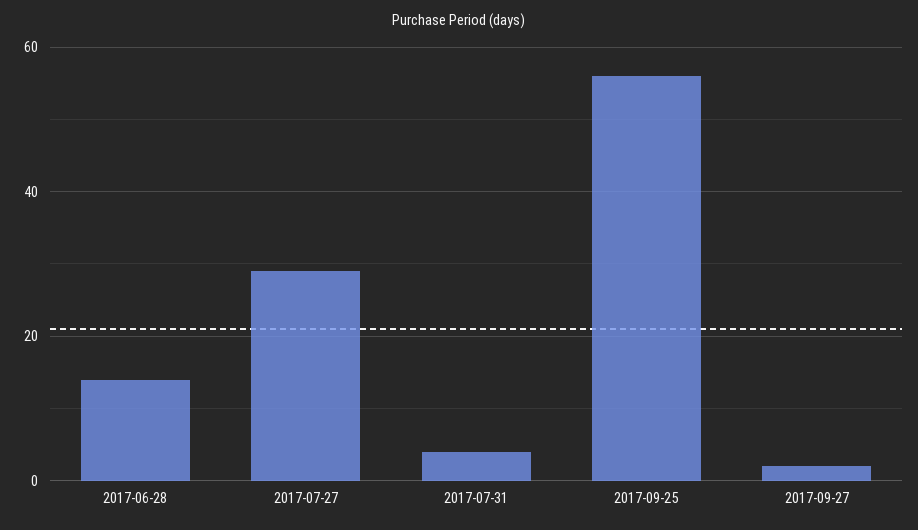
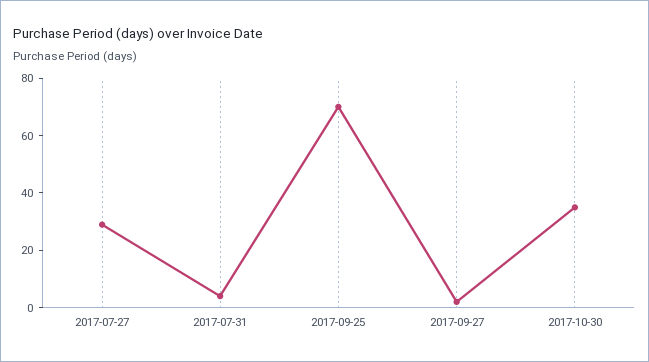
2017-06-28: 15 -> none
2017-09-25: 55 -> 70
2017-10-30: none -> 35

